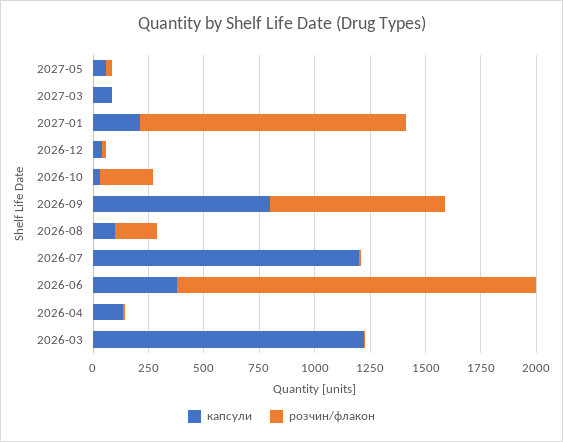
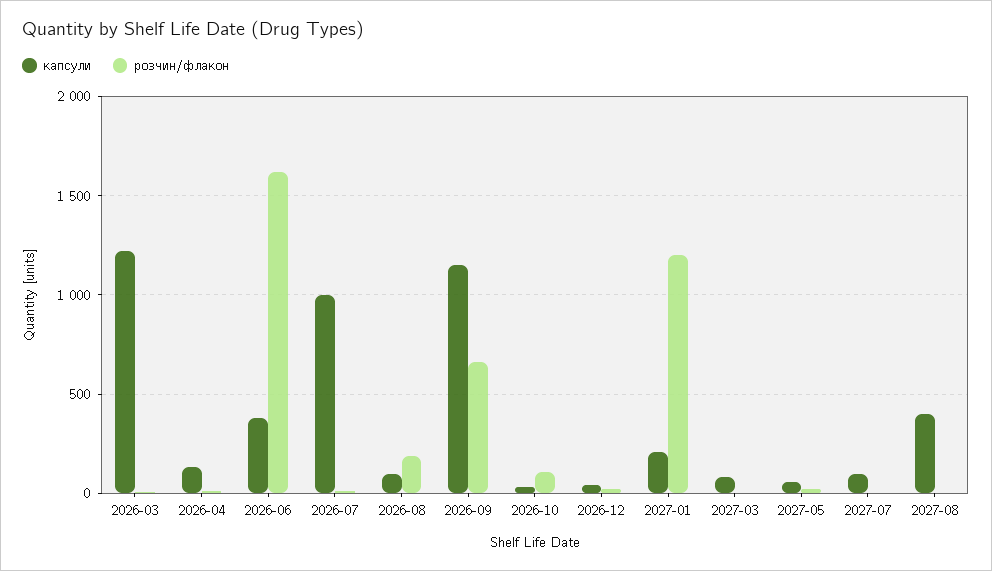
розчин/флакон, 2026-10: 250 -> 100
капсули, 2026-09: 800 -> 1150
розчин/флакон, 2026-09: 800 -> 650
капсули, 2026-07: 1200 -> 1000
капсули, 2027-07: none -> 100
розчин/флакон, 2027-07: none -> 0
капсули, 2027-08: none -> 400
розчин/флакон, 2027-08: none -> 0

